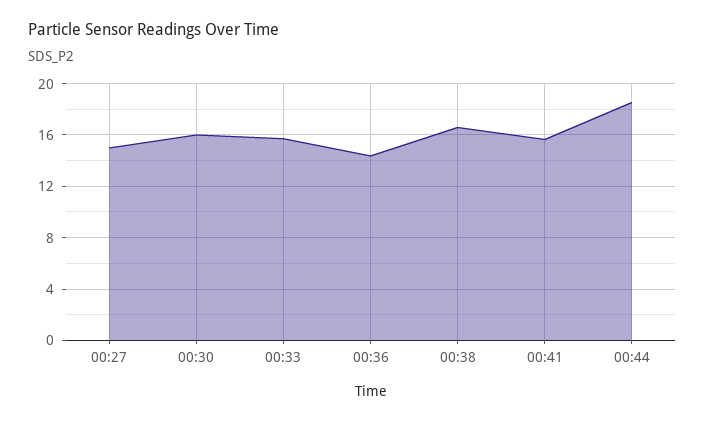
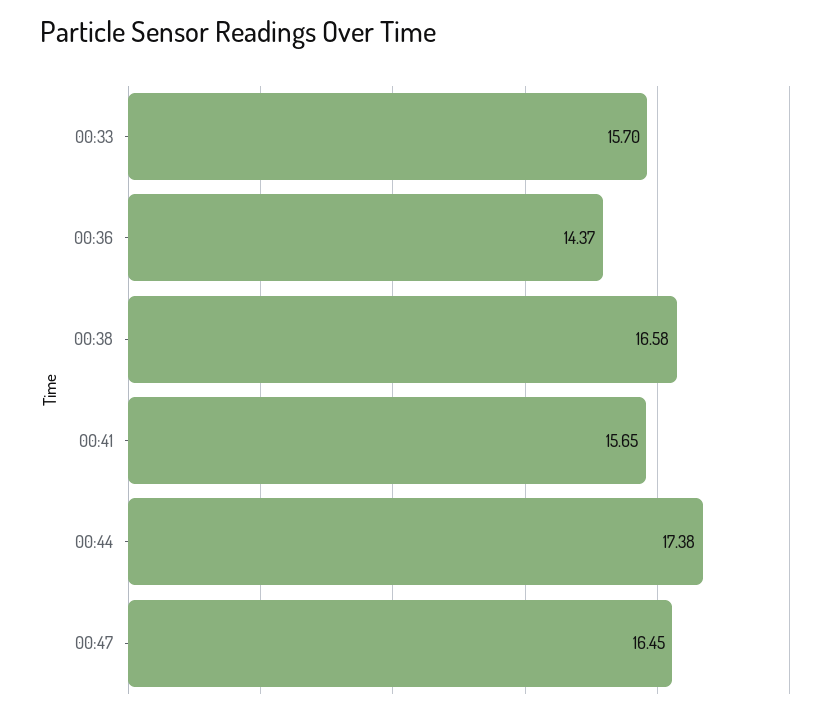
00:27: 15 -> none
00:30: 16 -> none
00:44: 18.5 -> 17.38
00:47: none -> 16.45

